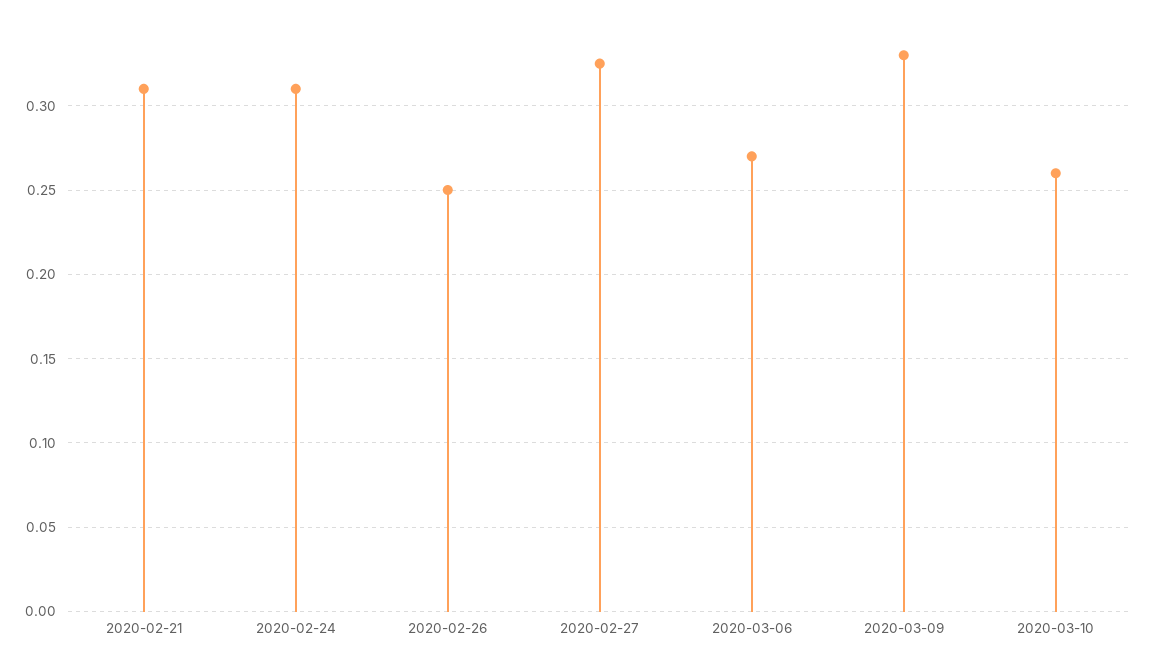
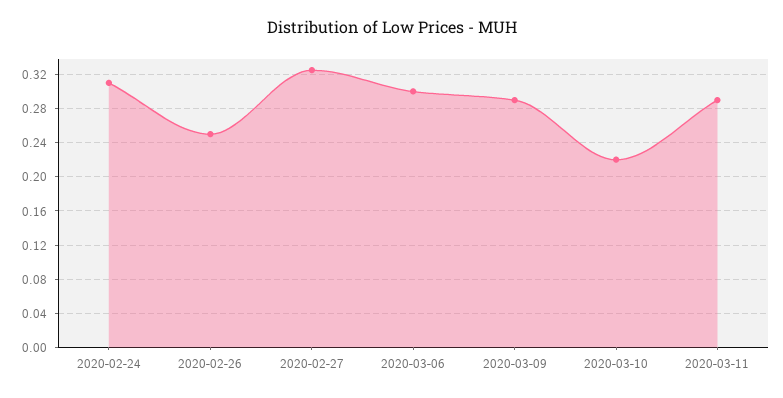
2020-02-21: 0.31 -> none
2020-03-06: 0.27 -> 0.3
2020-03-09: 0.33 -> 0.29
2020-03-10: 0.26 -> 0.22
2020-03-11: none -> 0.29

